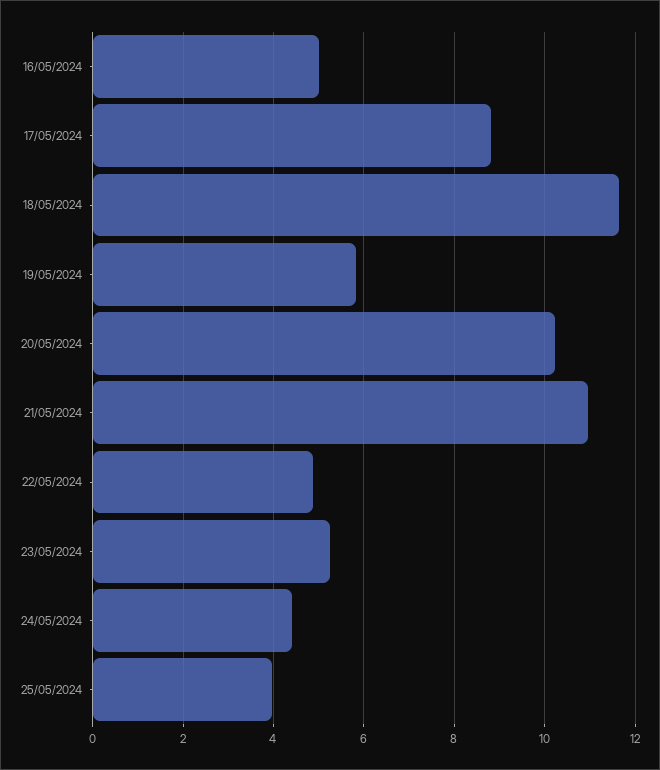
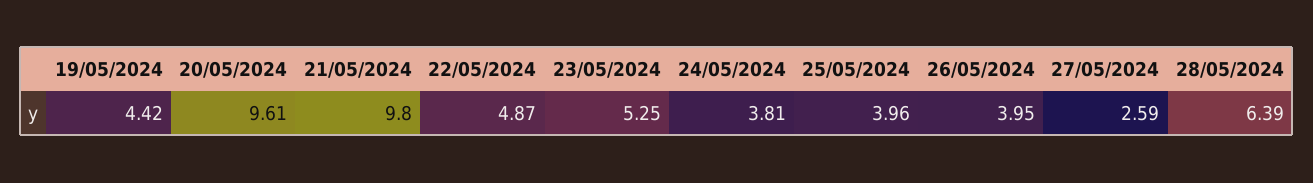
16/05/2024: 5 -> none
17/05/2024: 8.8 -> none
18/05/2024: 11.6 -> none
19/05/2024: 5.8 -> 4.42
20/05/2024: 10.2 -> 9.61
21/05/2024: 11 -> 9.8
24/05/2024: 4.4 -> 3.81
26/05/2024: none -> 3.95
27/05/2024: none -> 2.59
28/05/2024: none -> 6.39

